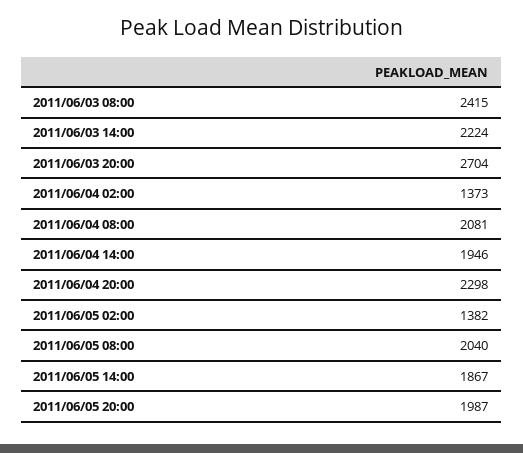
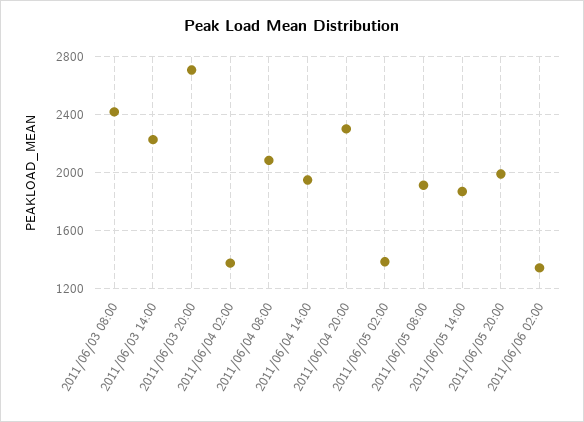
2011/06/05 08:00: 2040 -> 1900
2011/06/06 02:00: none -> 1350

